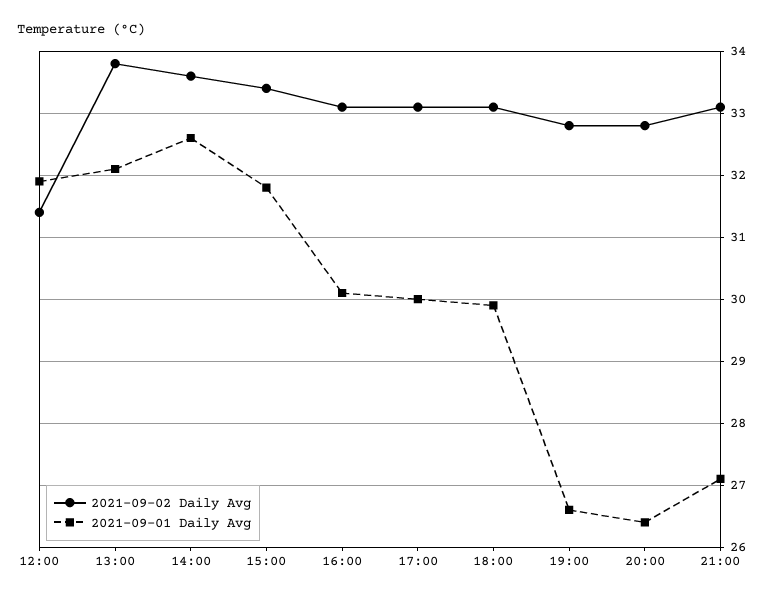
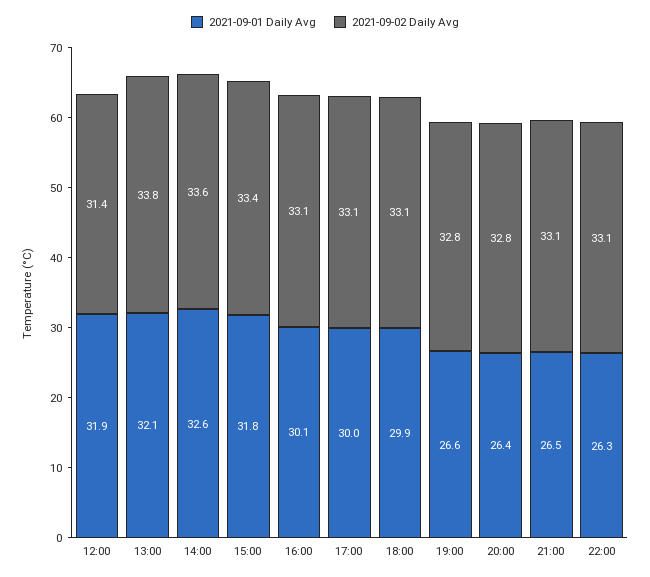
2021-09-01 Daily Avg, 21:00: 27.1 -> 26.5
2021-09-01 Daily Avg, 22:00: none -> 26.3
2021-09-02 Daily Avg, 22:00: none -> 33.1

